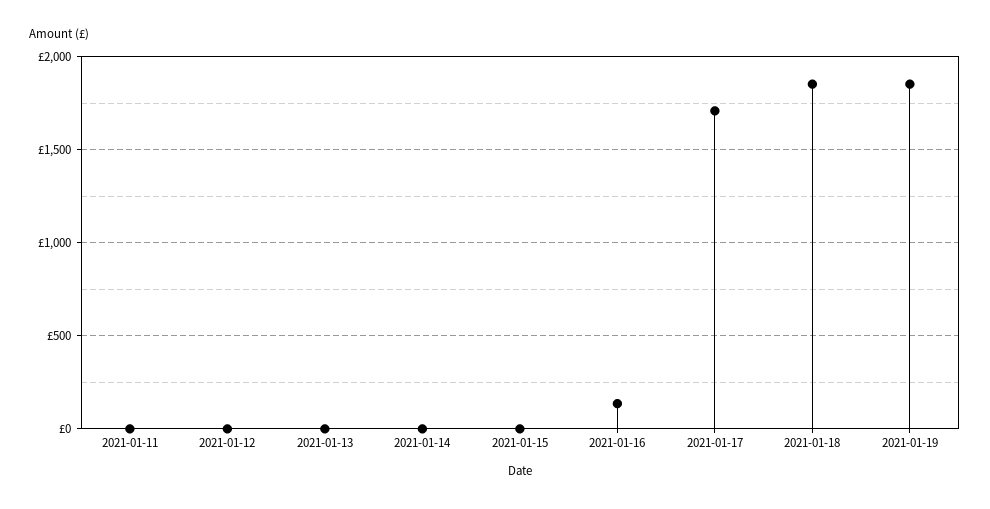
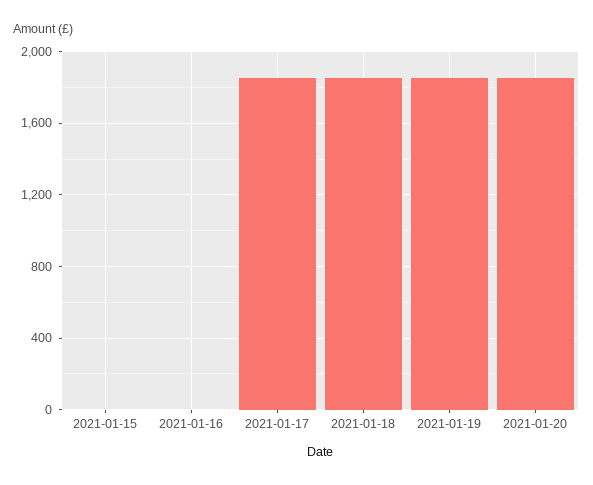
2021-01-11: 0 -> none
2021-01-12: 0 -> none
2021-01-13: 0 -> none
2021-01-14: 0 -> none
2021-01-16: 150 -> 0
2021-01-17: 1700 -> 1850
2021-01-20: none -> 1850

